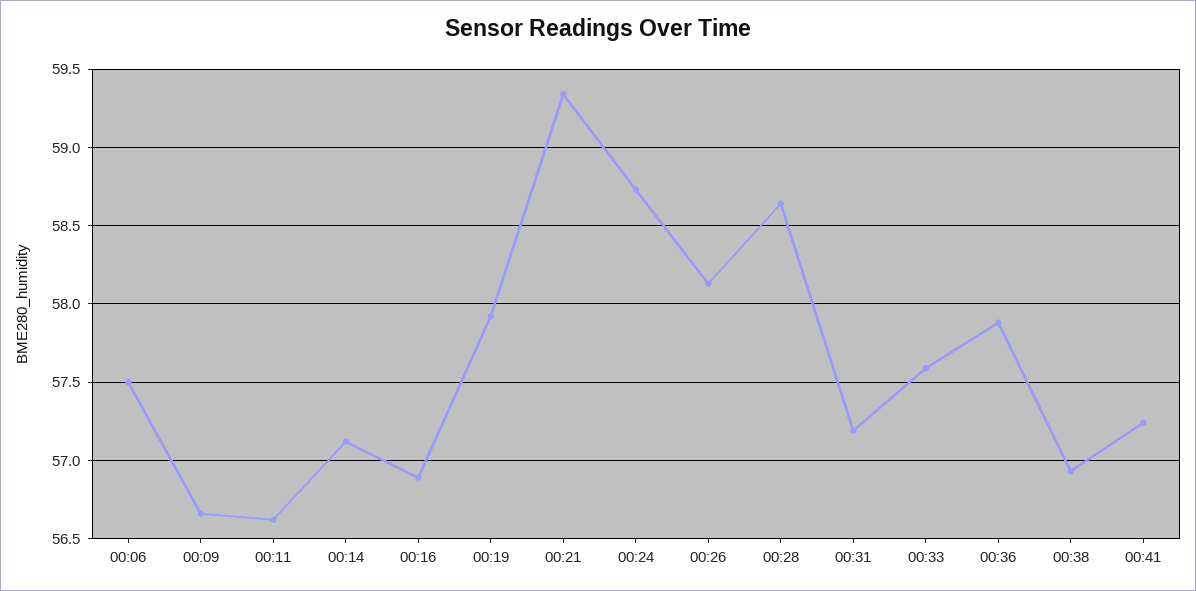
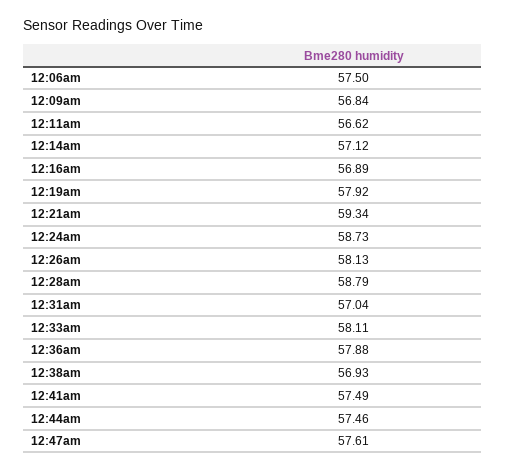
00:09: 56.65 -> 56.84
00:28: 58.65 -> 58.79
00:31: 57.2 -> 57.04
00:33: 57.6 -> 58.11
00:41: 57.25 -> 57.49
12:44am: none -> 57.46
12:47am: none -> 57.61

